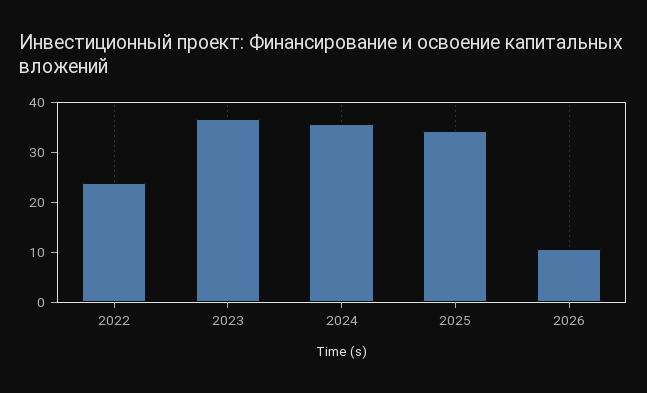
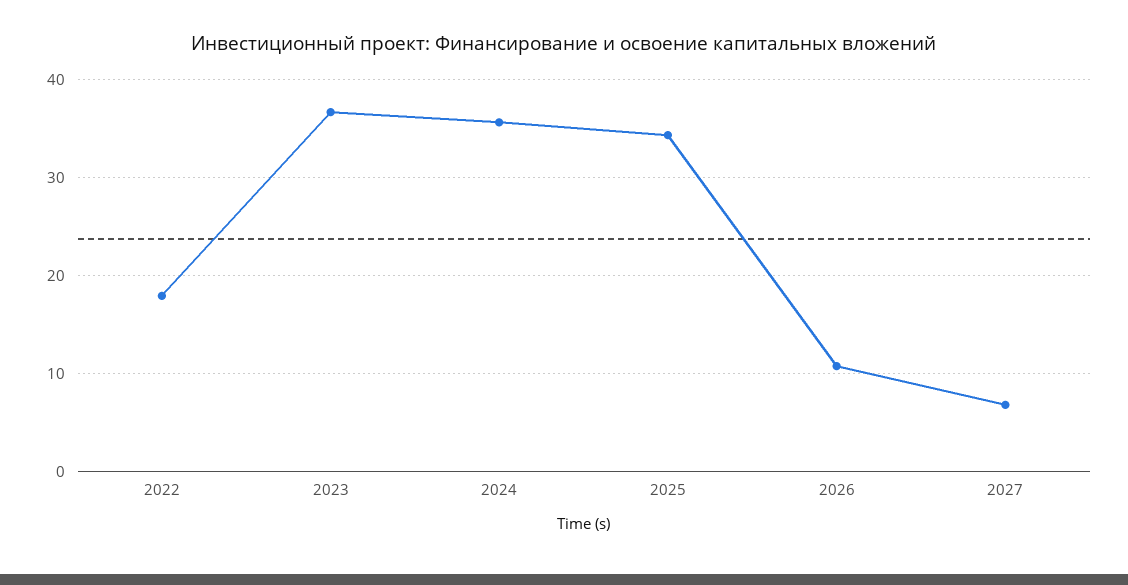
2022: 24 -> 18
2027: none -> 7

